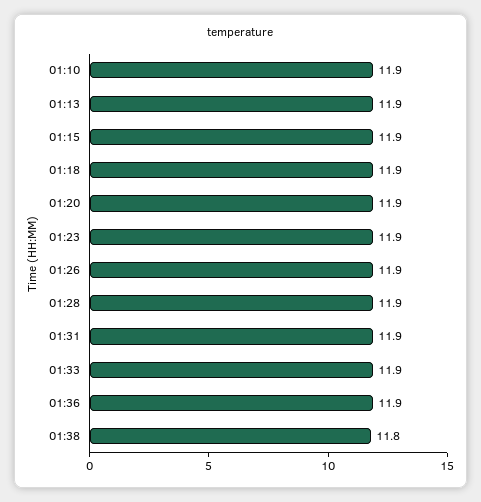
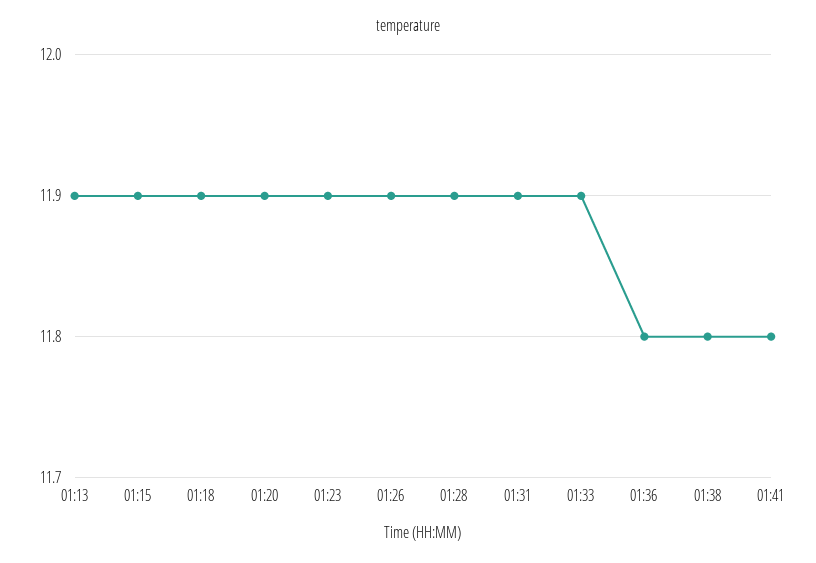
01:10: 11.9 -> none
01:36: 11.9 -> 11.8
01:41: none -> 11.8

